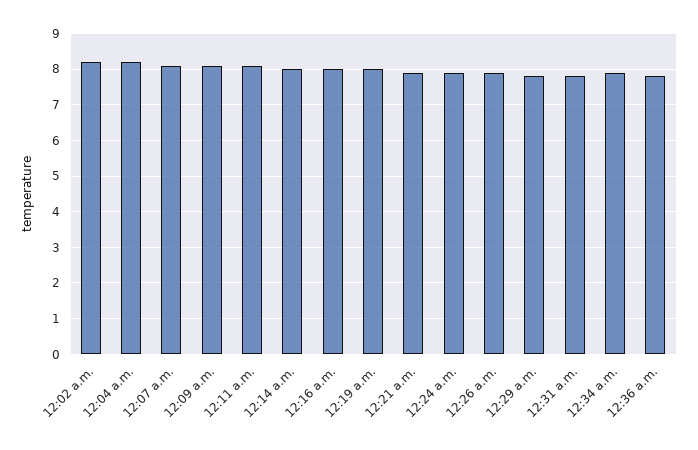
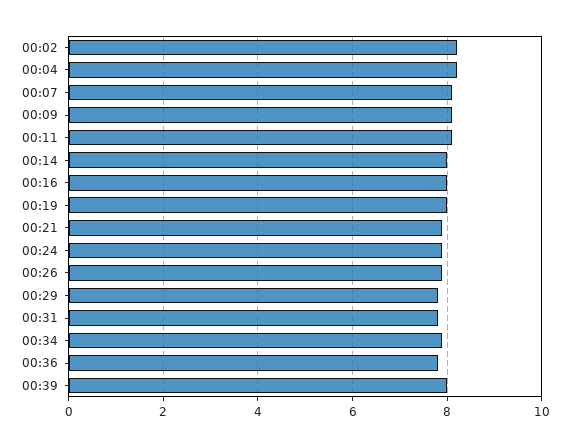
00:39: none -> 8

